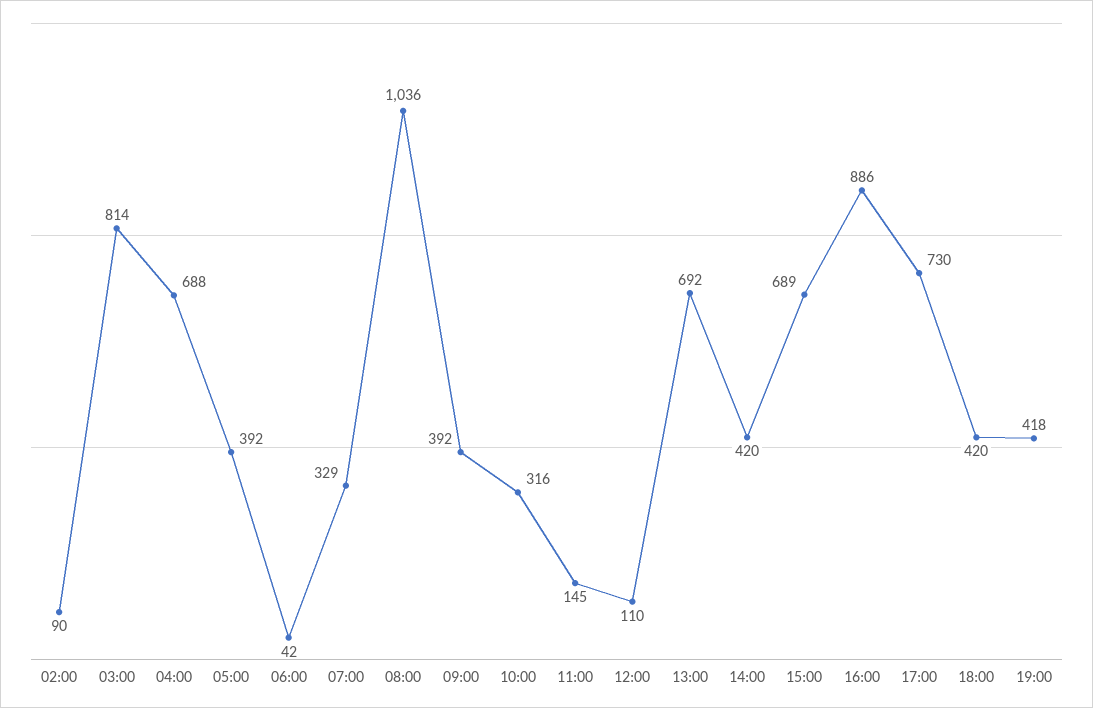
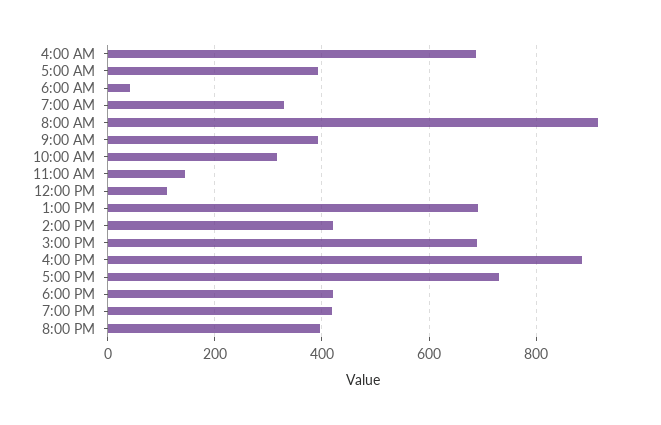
02:00: 90 -> none
03:00: 814 -> none
08:00: 1036 -> 920
8:00 PM: none -> 400

